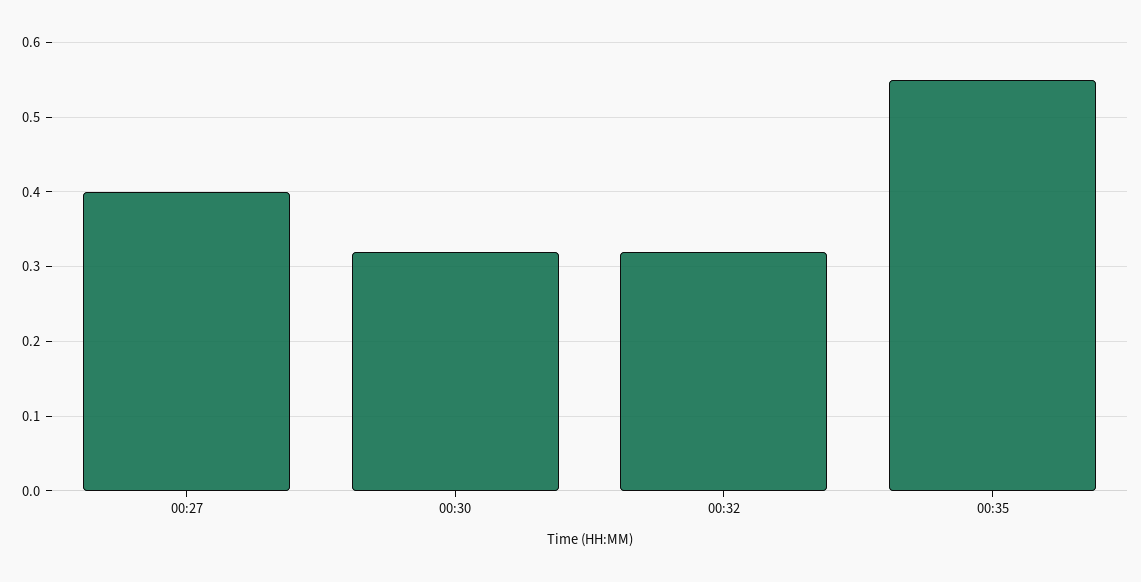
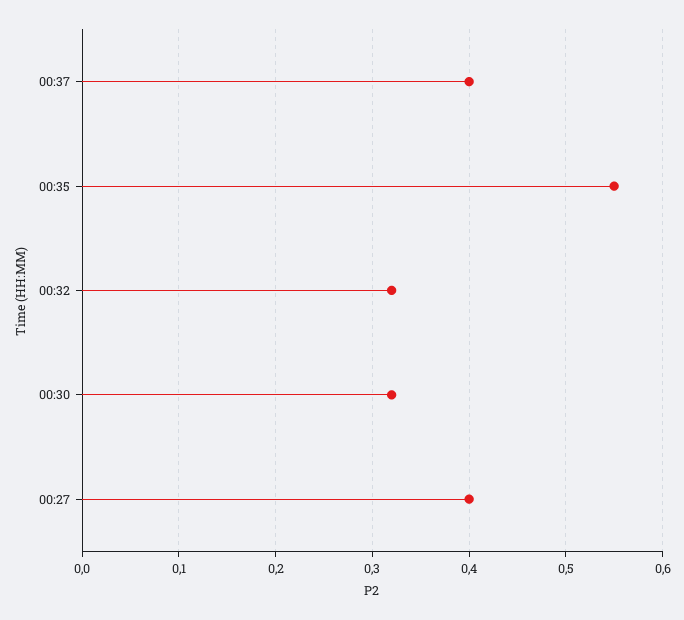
00:37: none -> 0.4

